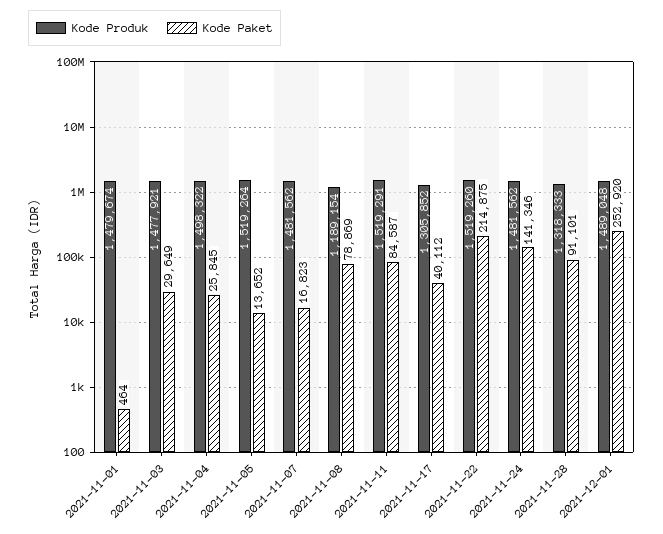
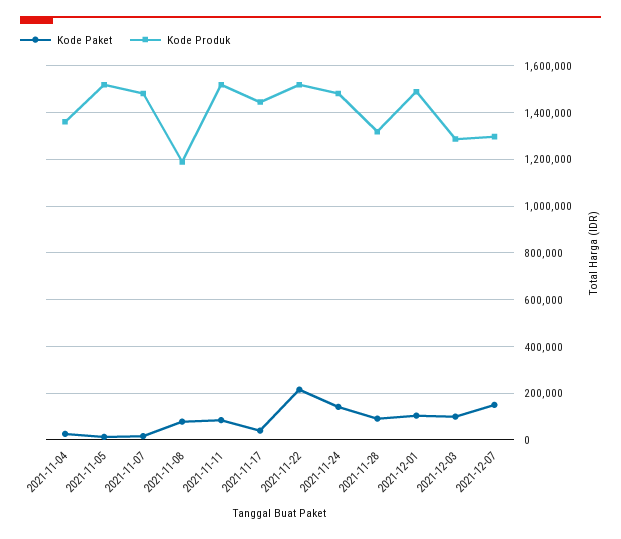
Kode Produk, 2021-11-01: 1479674 -> none
Kode Paket, 2021-11-01: 464 -> none
Kode Produk, 2021-11-03: 1477921 -> none
Kode Paket, 2021-11-03: 29649 -> none
Kode Produk, 2021-11-04: 1498322 -> 1350000
Kode Produk, 2021-11-17: 1305852 -> 1450000
Kode Paket, 2021-12-01: 252920 -> 100000
Kode Paket, 2021-12-03: none -> 100000
Kode Produk, 2021-12-03: none -> 1300000
Kode Paket, 2021-12-07: none -> 150000
Kode Produk, 2021-12-07: none -> 1300000

